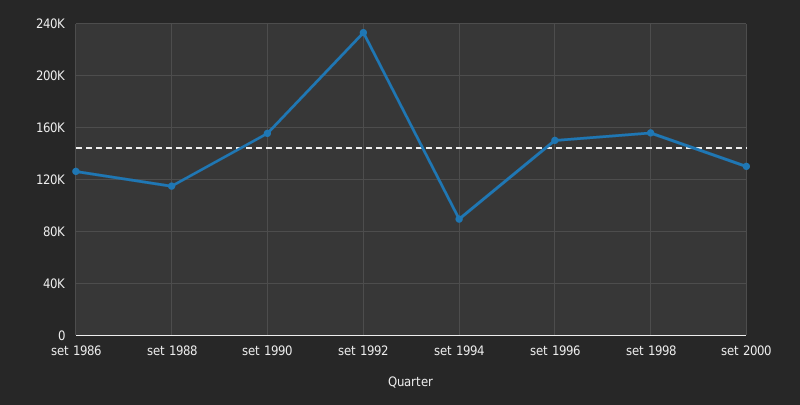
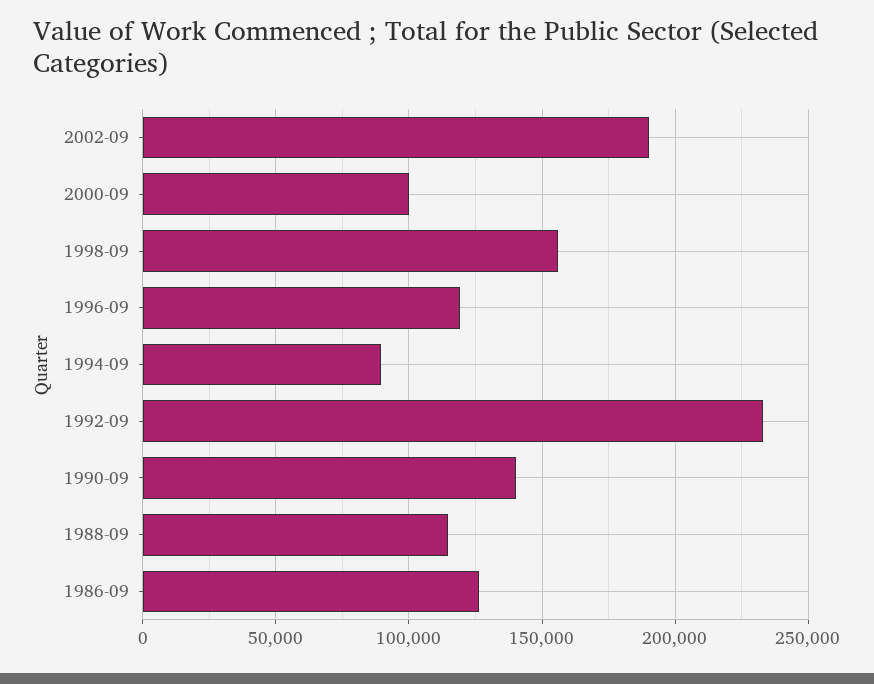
set 1990: 155000 -> 140000
set 1996: 150000 -> 120000
set 2000: 130000 -> 100000
2002-09: none -> 190000

